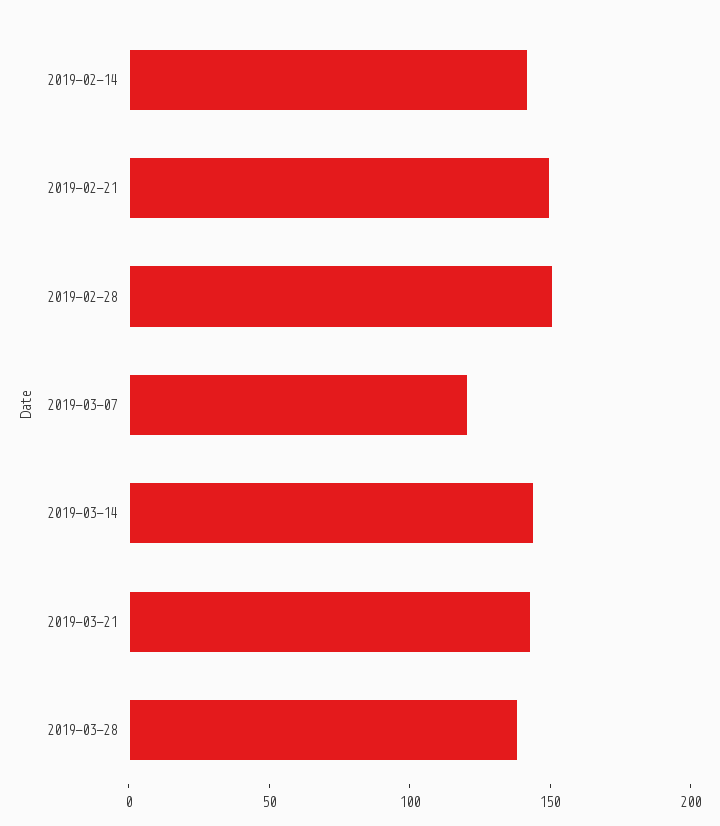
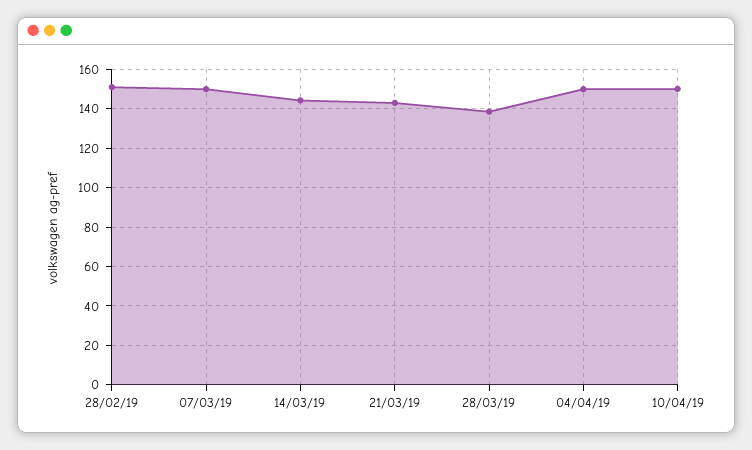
2019-02-14: 140 -> none
2019-02-21: 150 -> none
2019-03-07: 120 -> 150
04/04/19: none -> 150
10/04/19: none -> 150

